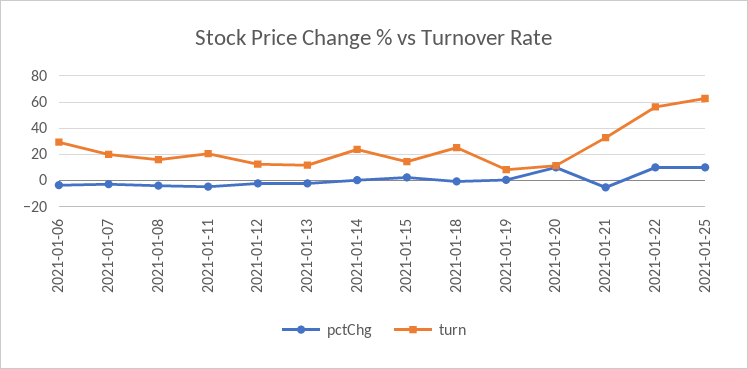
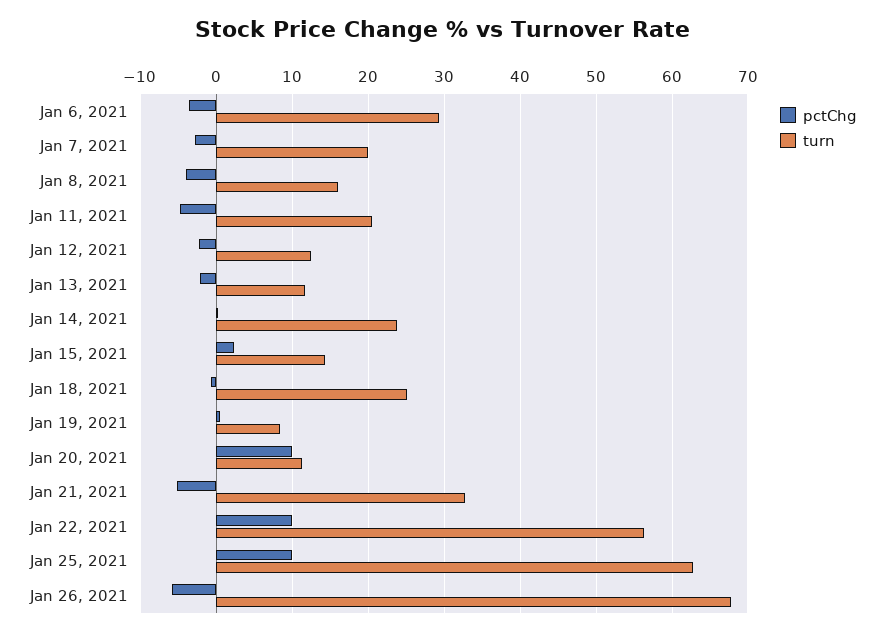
pctChg, Jan 26, 2021: none -> -6
turn, Jan 26, 2021: none -> 68

